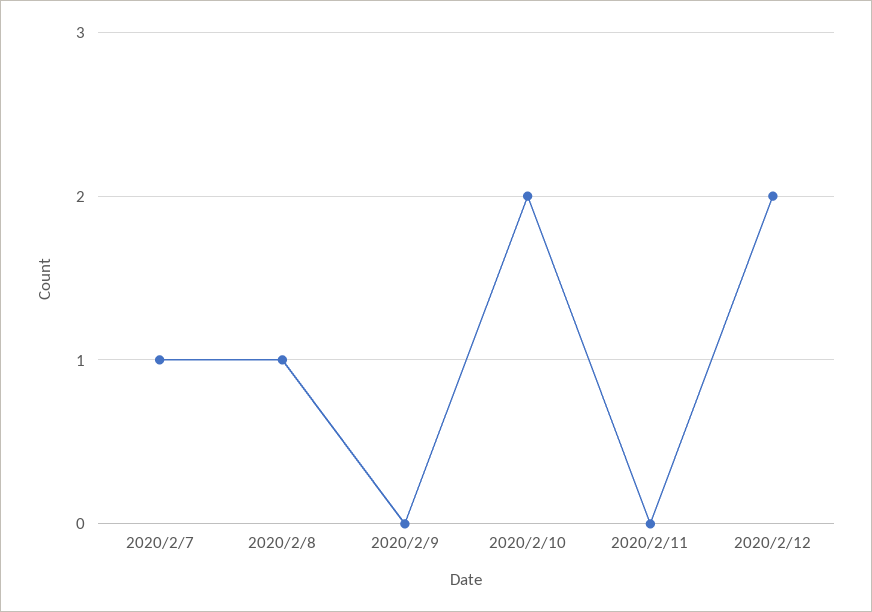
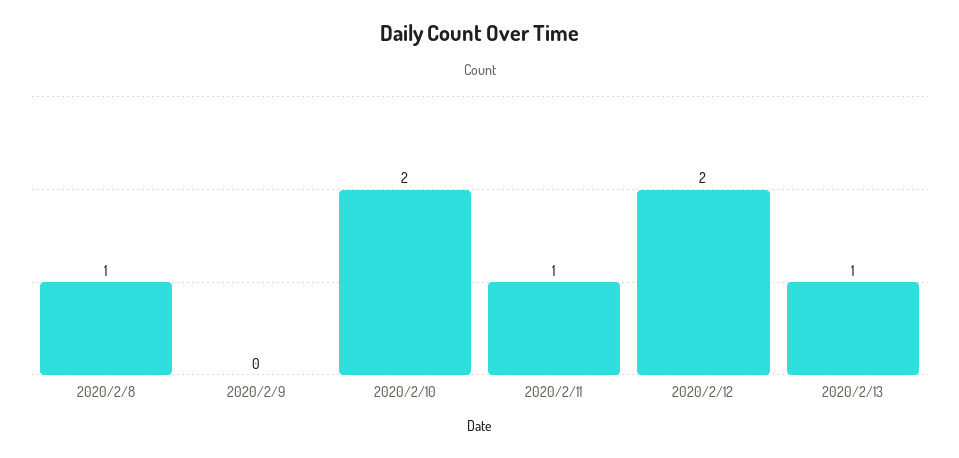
2020/2/7: 1 -> none
2020/2/11: 0 -> 1
2020/2/13: none -> 1

